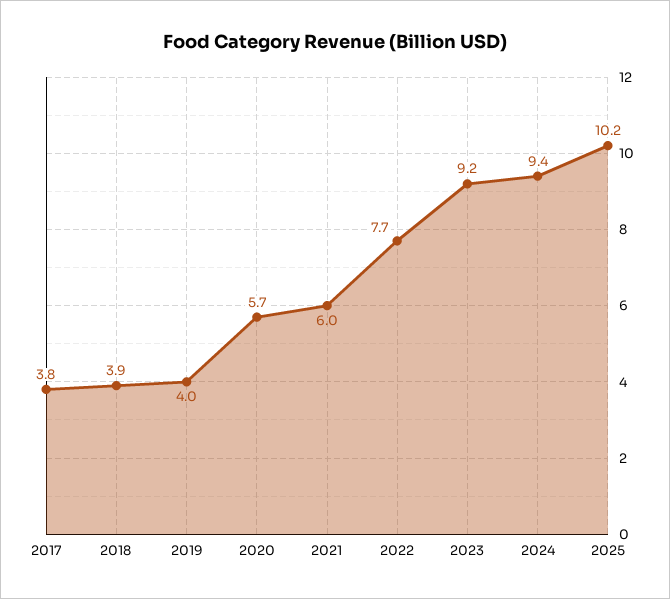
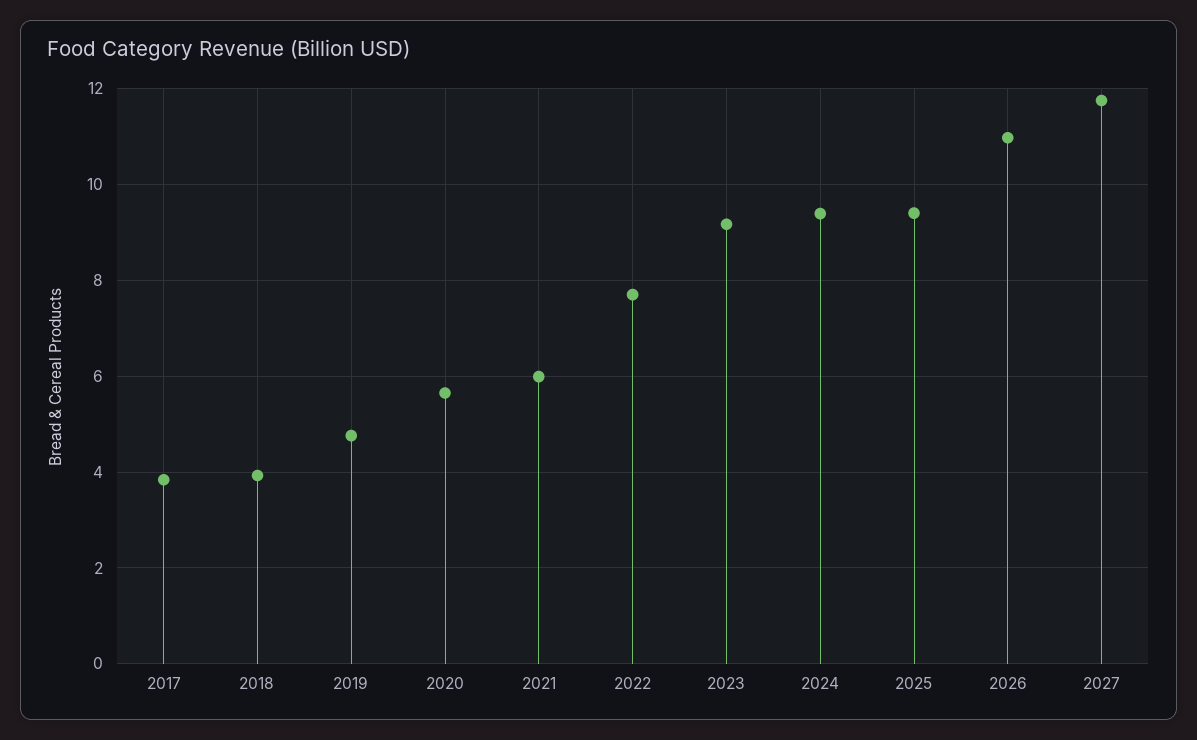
2019: 4 -> 4.8
2025: 10.2 -> 9.4
2026: none -> 11
2027: none -> 11.8

